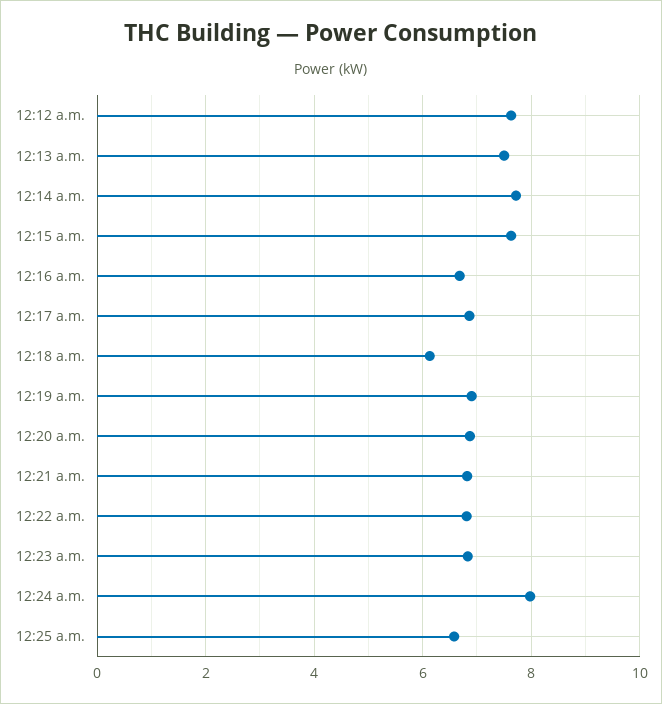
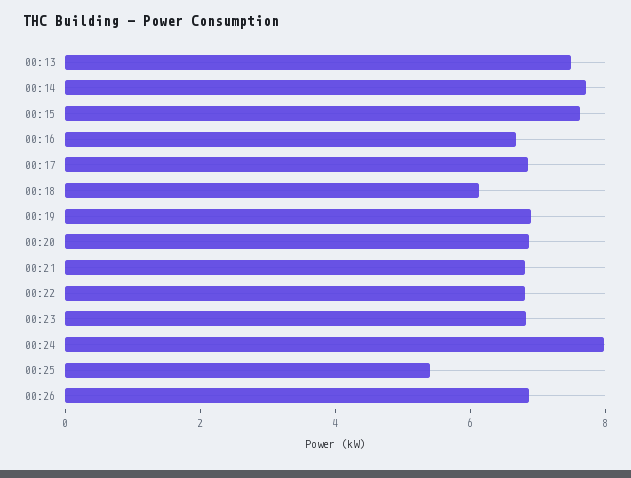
12:12 a.m.: 7.6 -> none
12:25 a.m.: 6.6 -> 5.5
00:26: none -> 7

